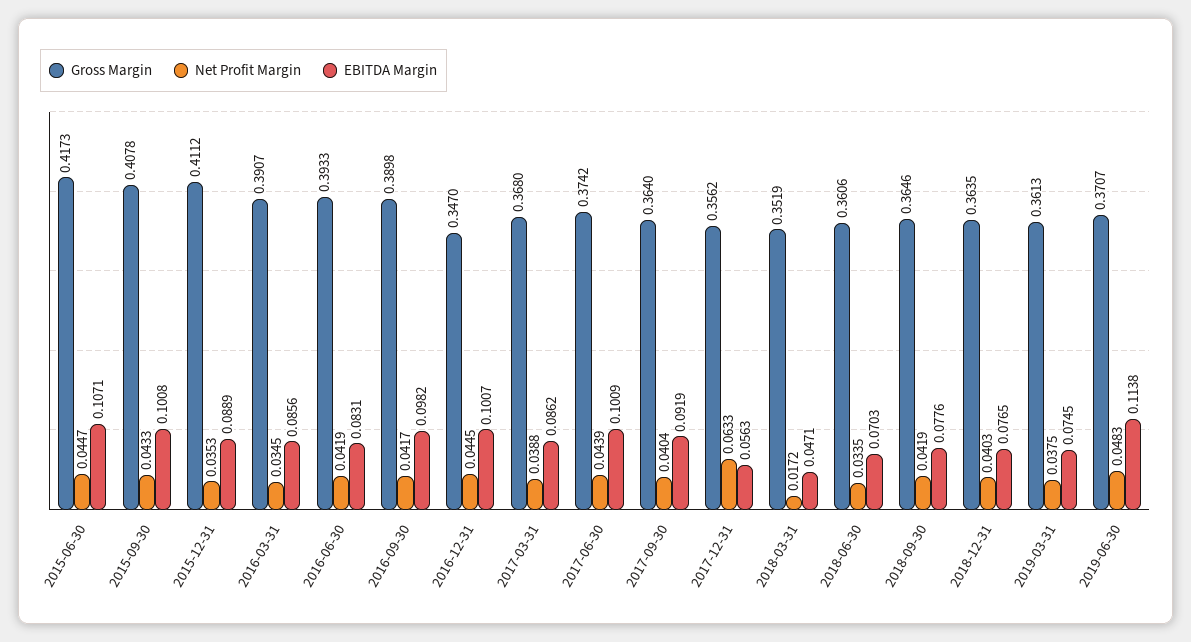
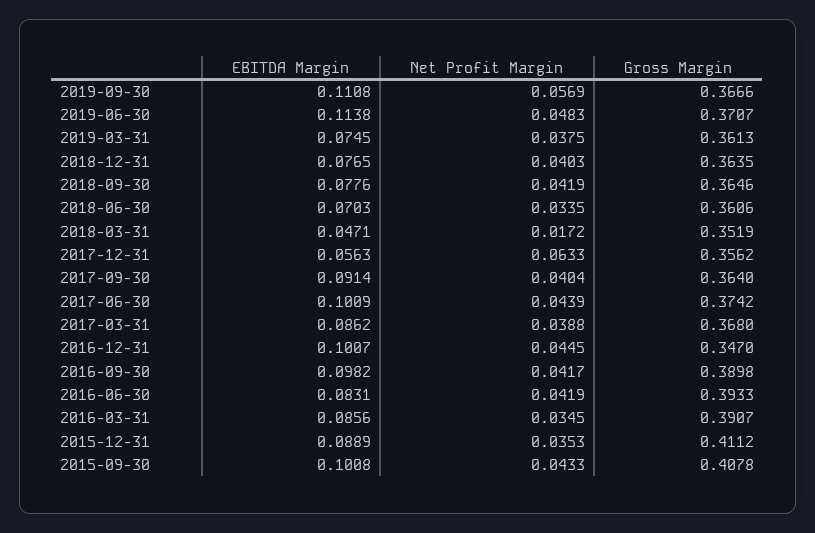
Gross Margin, 2015-06-30: 0.4173 -> none
Net Profit Margin, 2015-06-30: 0.0447 -> none
EBITDA Margin, 2015-06-30: 0.1071 -> none
EBITDA Margin, 2017-09-30: 0.0919 -> 0.0914
EBITDA Margin, 2019-09-30: none -> 0.1108
Net Profit Margin, 2019-09-30: none -> 0.0569
Gross Margin, 2019-09-30: none -> 0.3666

